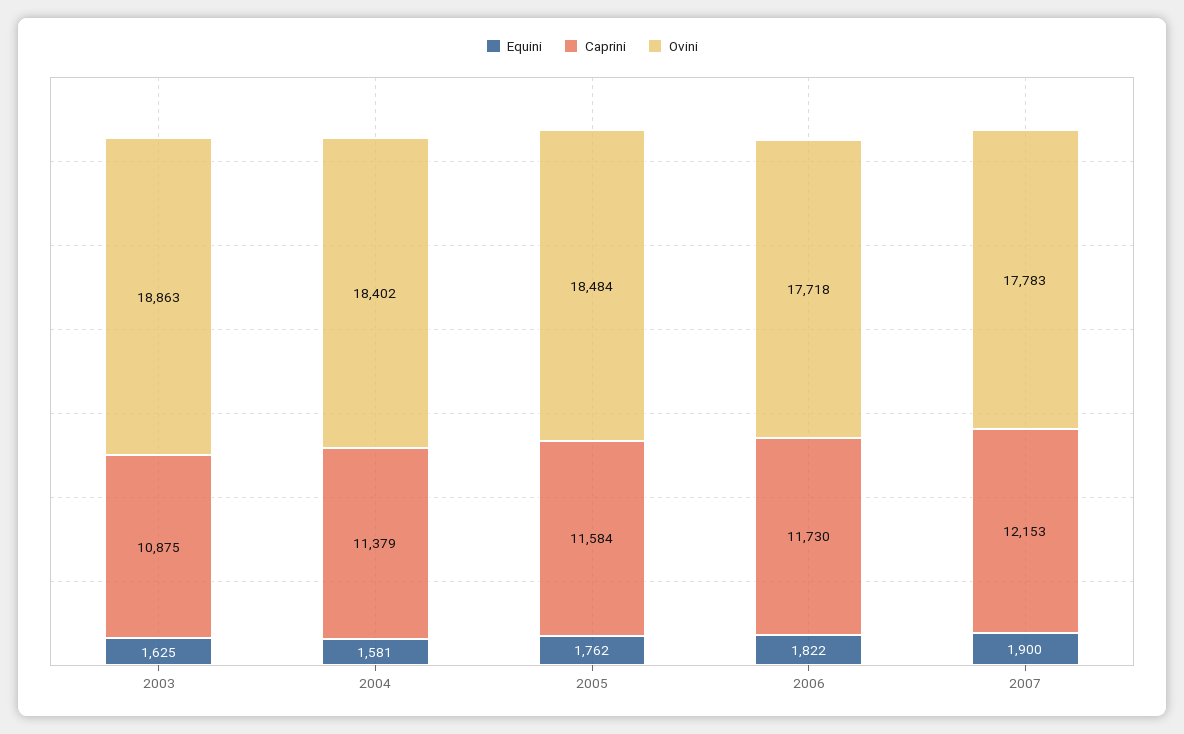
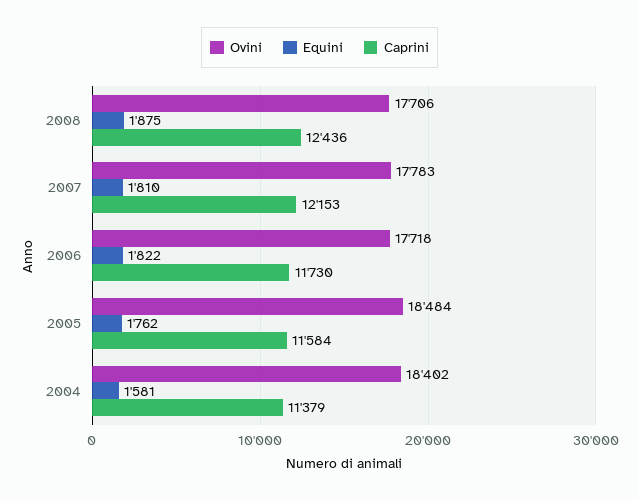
Equini, 2003: 1625 -> none
Caprini, 2003: 10875 -> none
Ovini, 2003: 18863 -> none
Equini, 2007: 1900 -> 1810
Ovini, 2008: none -> 17706
Equini, 2008: none -> 1875
Caprini, 2008: none -> 12436

